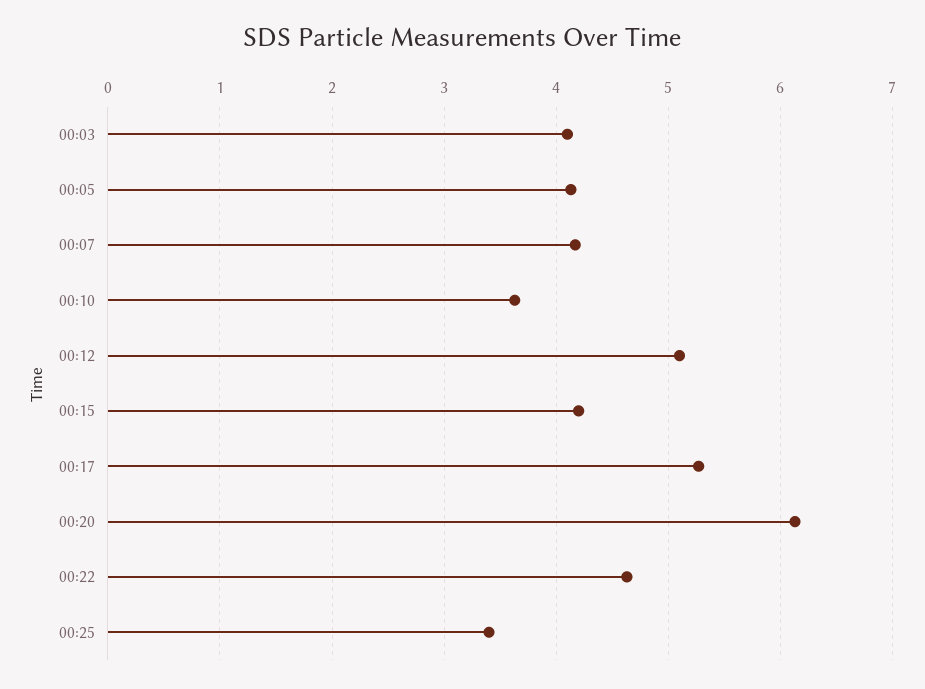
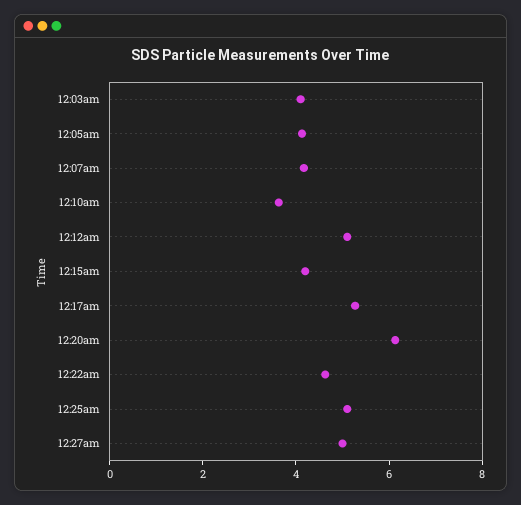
00:25: 3.4 -> 5
12:27am: none -> 5

